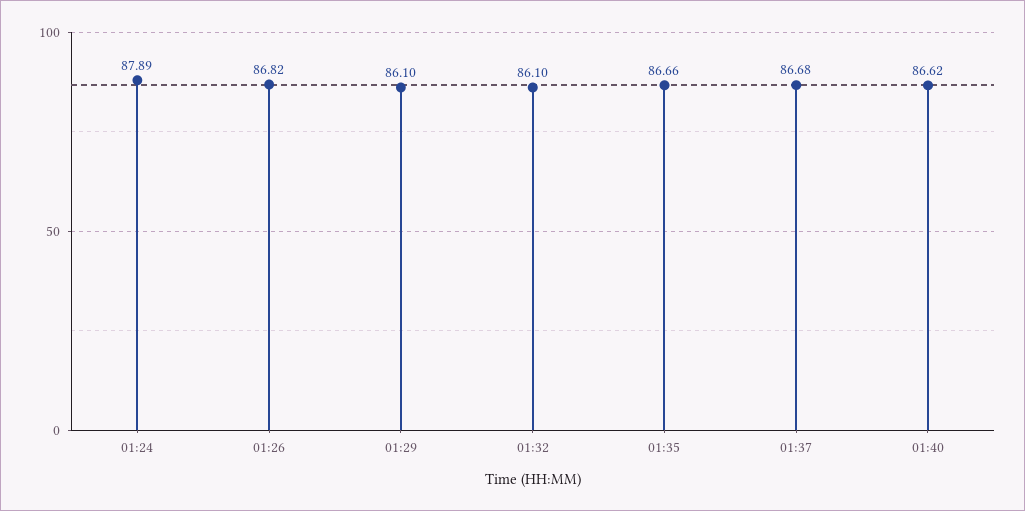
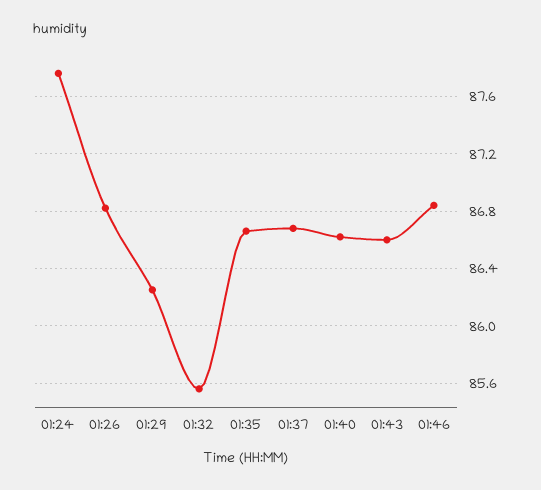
01:24: 87.89 -> 87.75
01:29: 86.1 -> 86.25
01:32: 86.1 -> 85.55
01:43: none -> 86.6
01:46: none -> 86.85

